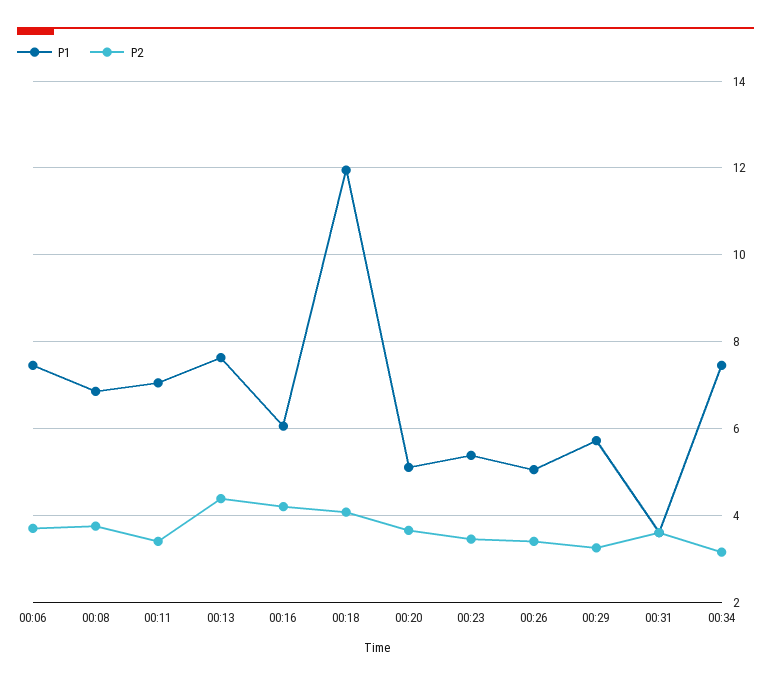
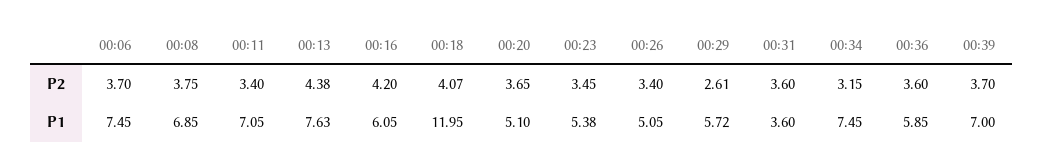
P2, 00:29: 3.2 -> 2.61
P2, 00:36: none -> 3.6
P2, 00:39: none -> 3.7
P1, 00:36: none -> 5.85
P1, 00:39: none -> 7

